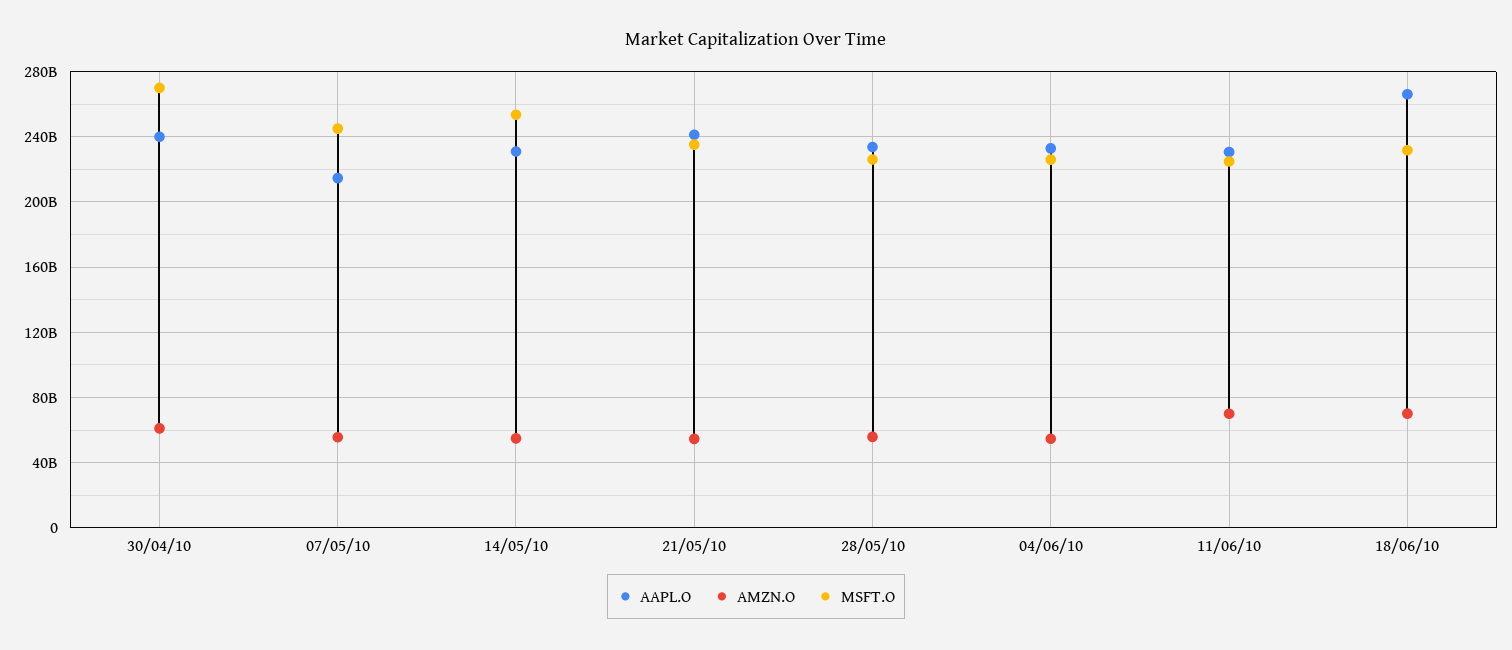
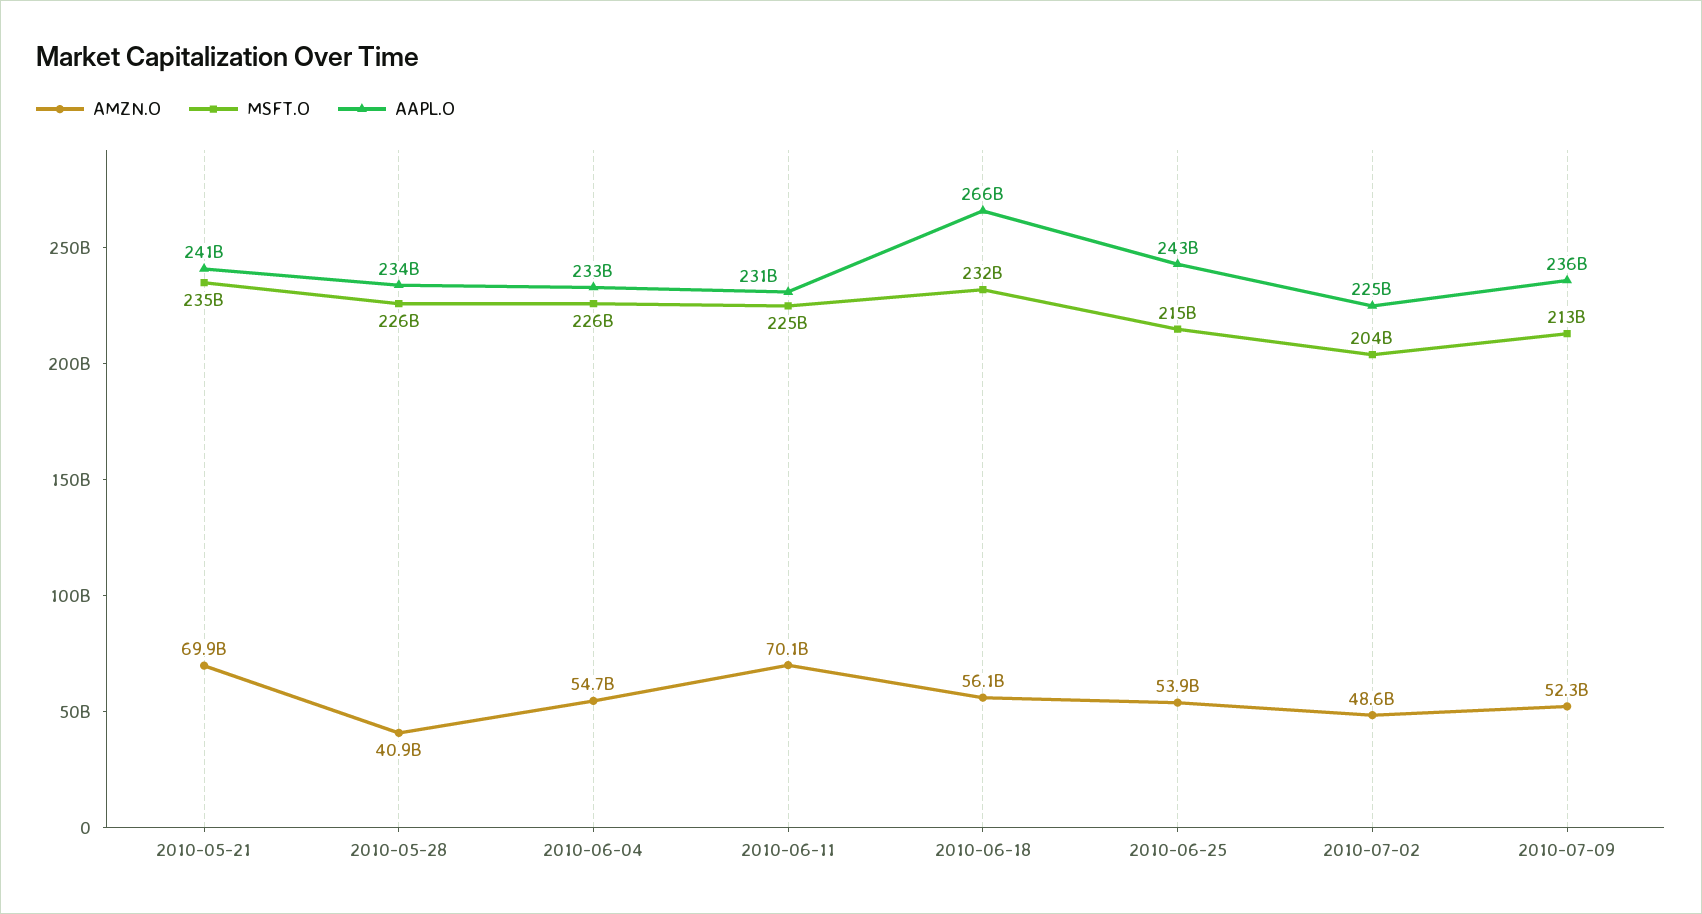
AAPL.O, 30/04/10: 240000000000 -> none
AMZN.O, 30/04/10: 60000000000 -> none
MSFT.O, 30/04/10: 270000000000 -> none
AAPL.O, 07/05/10: 215000000000 -> none
AMZN.O, 07/05/10: 55000000000 -> none
MSFT.O, 07/05/10: 245000000000 -> none
AAPL.O, 14/05/10: 230000000000 -> none
AMZN.O, 14/05/10: 55000000000 -> none
MSFT.O, 14/05/10: 255000000000 -> none
AMZN.O, 21/05/10: 55000000000 -> 69900000000
AMZN.O, 28/05/10: 55000000000 -> 40900000000
AMZN.O, 18/06/10: 70000000000 -> 56100000000
AMZN.O, 2010-06-25: none -> 53900000000
MSFT.O, 2010-06-25: none -> 215000000000
AAPL.O, 2010-06-25: none -> 243000000000
AMZN.O, 2010-07-02: none -> 48600000000
MSFT.O, 2010-07-02: none -> 204000000000
AAPL.O, 2010-07-02: none -> 225000000000
AMZN.O, 2010-07-09: none -> 52300000000
MSFT.O, 2010-07-09: none -> 213000000000
AAPL.O, 2010-07-09: none -> 236000000000

